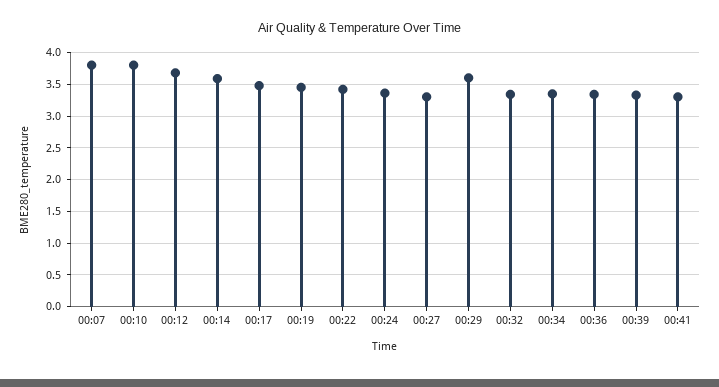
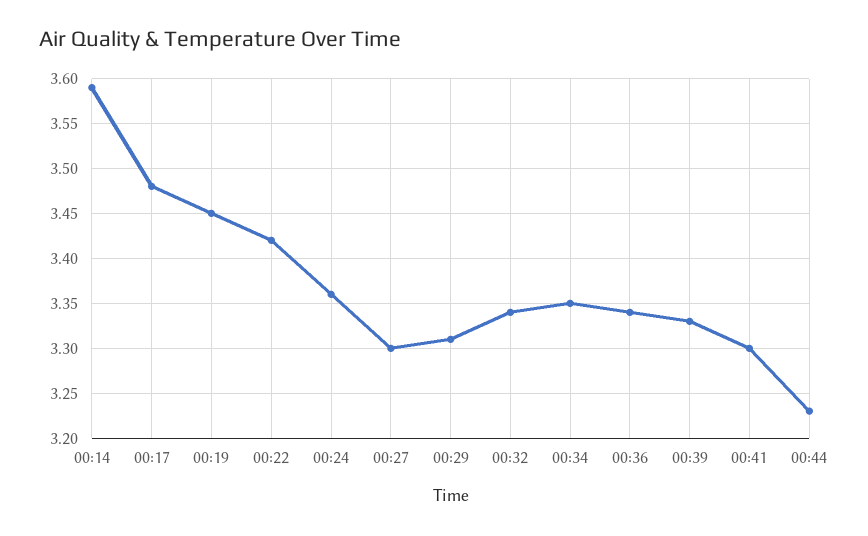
00:07: 3.8 -> none
00:10: 3.8 -> none
00:12: 3.7 -> none
00:29: 3.6 -> 3.31
00:44: none -> 3.23

